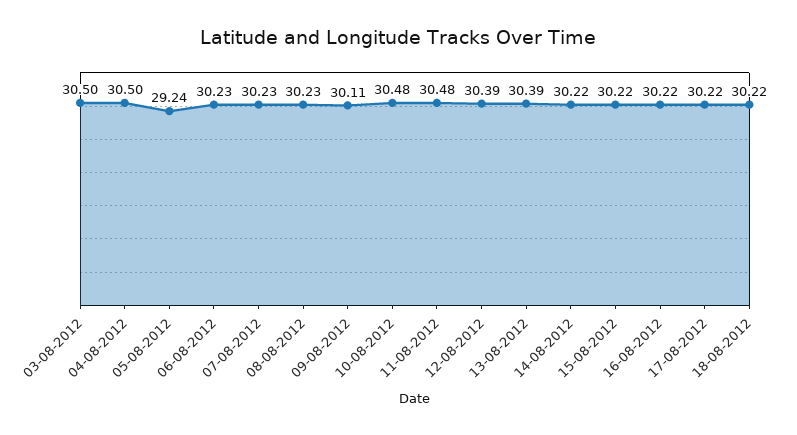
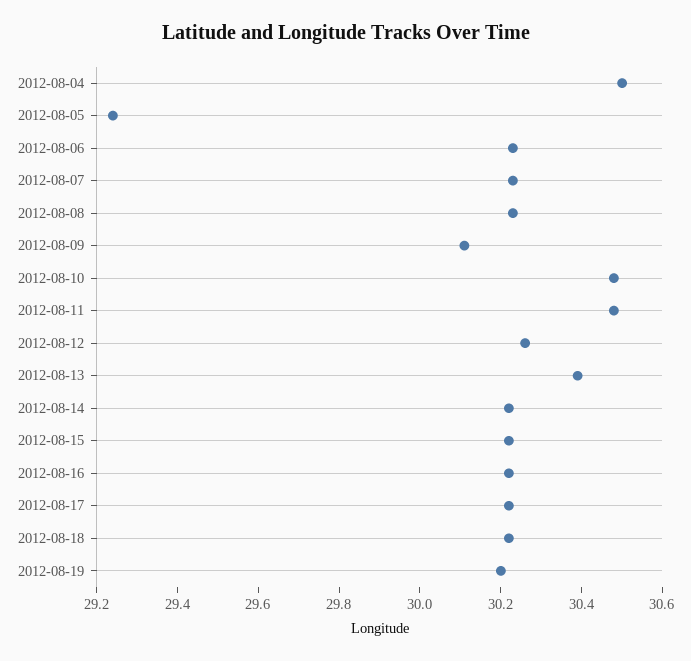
03-08-2012: 30.5 -> none
12-08-2012: 30.39 -> 30.25
2012-08-19: none -> 30.2

